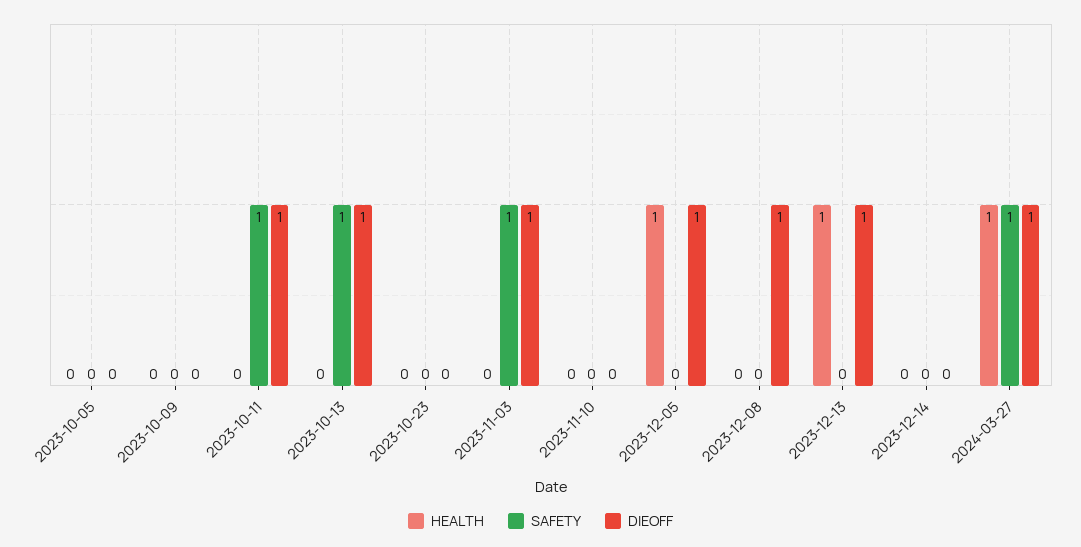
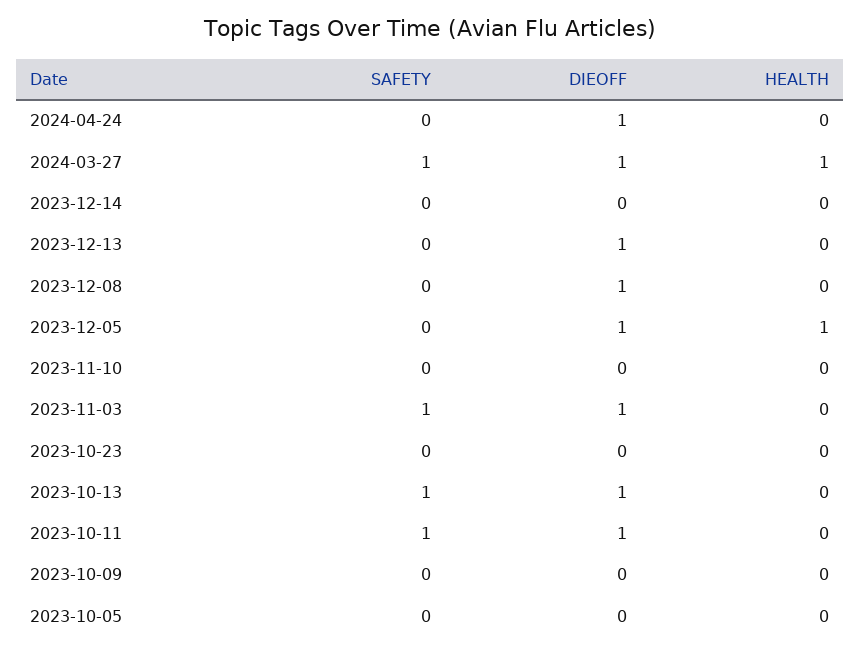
HEALTH, 2023-12-13: 1 -> 0
SAFETY, 2024-04-24: none -> 0
DIEOFF, 2024-04-24: none -> 1
HEALTH, 2024-04-24: none -> 0

